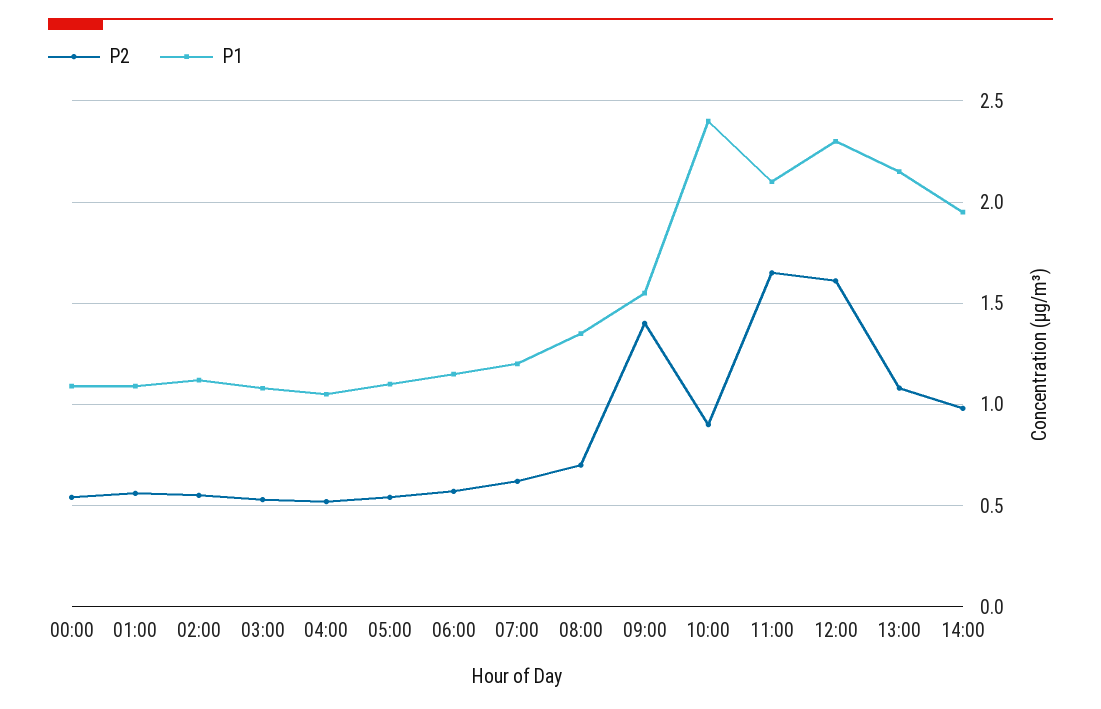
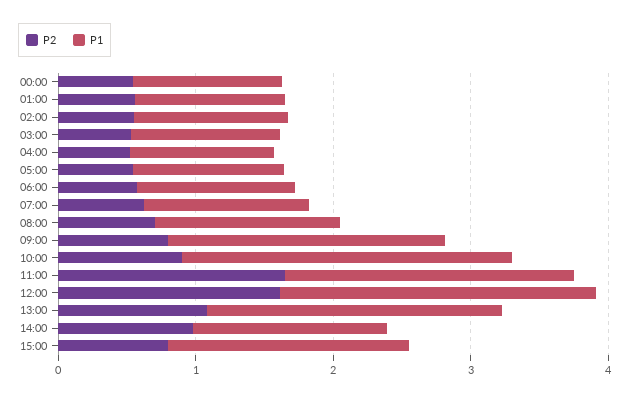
P2, 09:00: 1.4 -> 0.8
P1, 09:00: 1.55 -> 2
P1, 14:00: 1.95 -> 1.4
P2, 15:00: none -> 0.8
P1, 15:00: none -> 1.8

